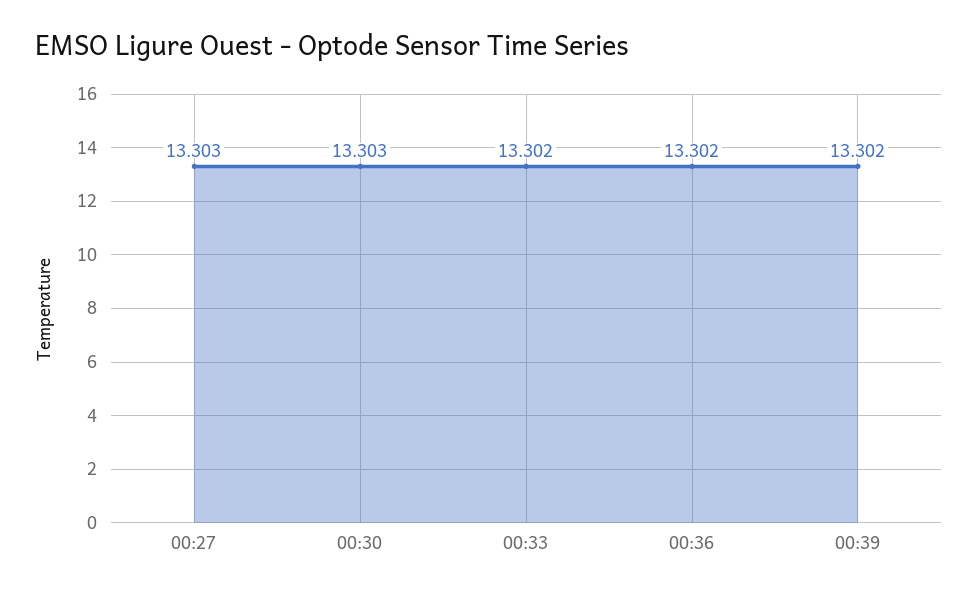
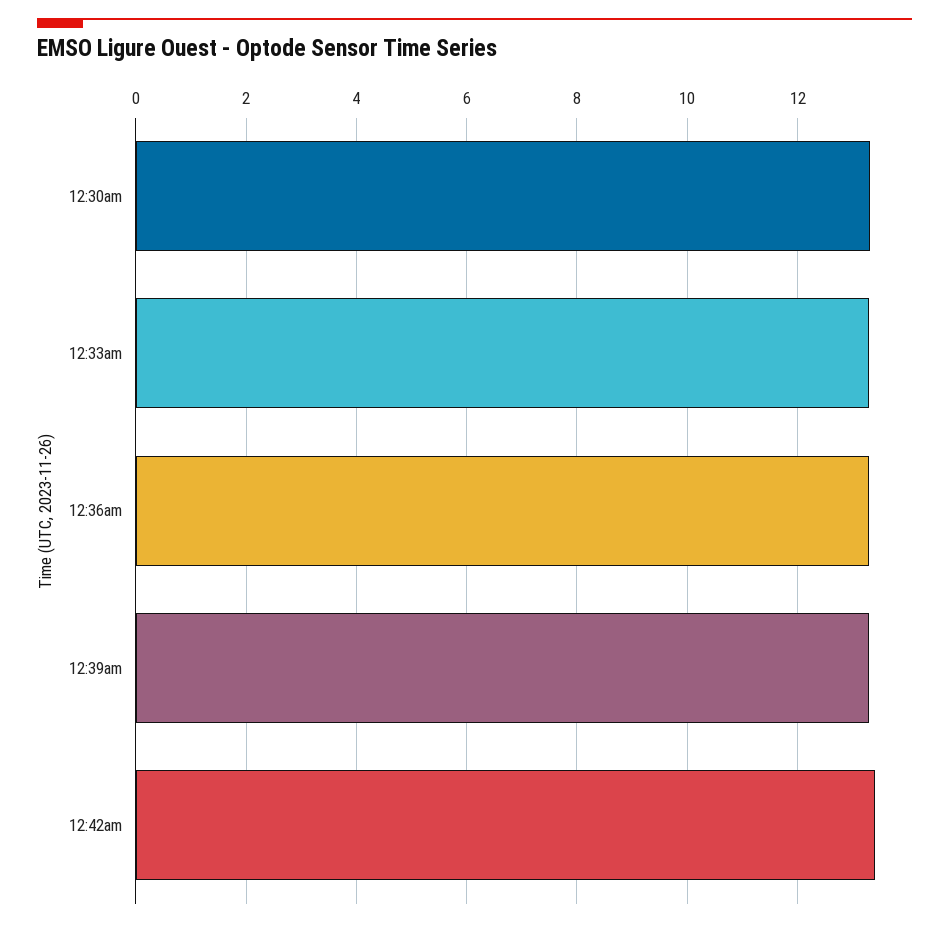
00:27: 13.303 -> none
12:42am: none -> 13.4

